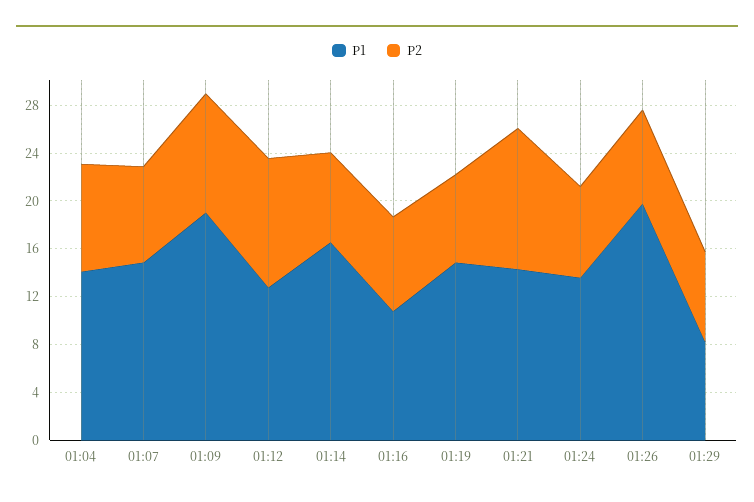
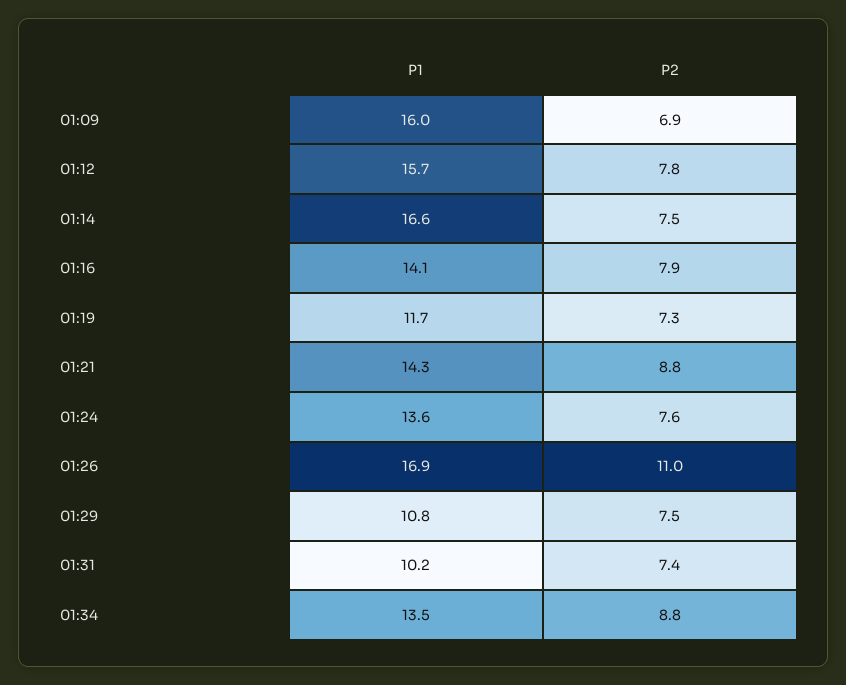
P1, 01:04: 14 -> none
P2, 01:04: 9 -> none
P1, 01:07: 15 -> none
P2, 01:07: 8 -> none
P1, 01:09: 19 -> 16
P2, 01:09: 10 -> 6.9
P1, 01:12: 13 -> 15.7
P2, 01:12: 11 -> 7.8
P1, 01:16: 11 -> 14.1
P1, 01:19: 15 -> 11.7
P2, 01:21: 12 -> 8.8
P1, 01:26: 20 -> 16.9
P2, 01:26: 8 -> 11
P1, 01:29: 8 -> 10.8
P1, 01:31: none -> 10.2
P2, 01:31: none -> 7.4
P1, 01:34: none -> 13.5
P2, 01:34: none -> 8.8

